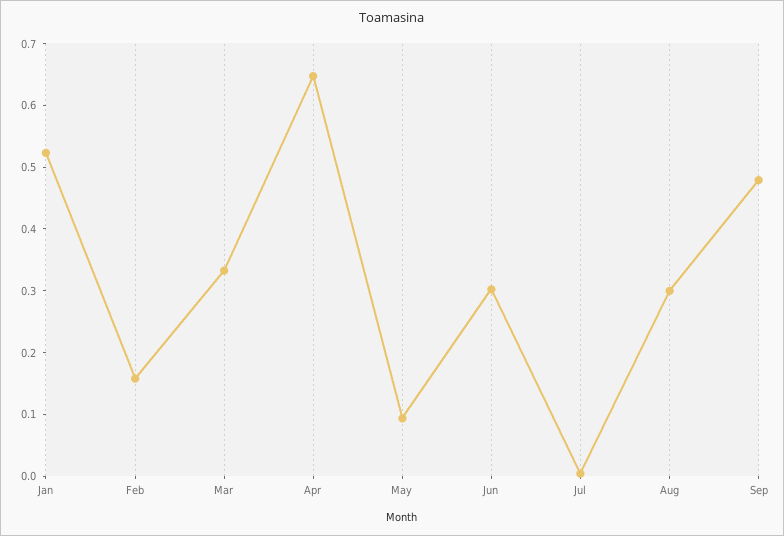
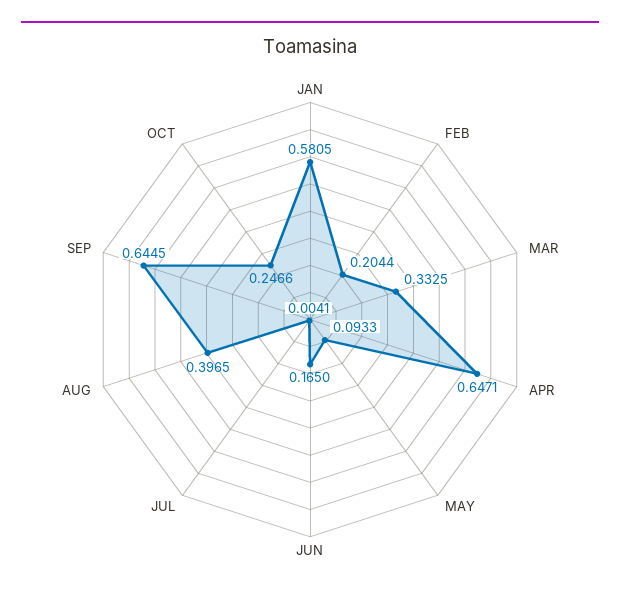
Jan: 0.52 -> 0.5805
Feb: 0.16 -> 0.2044
Jun: 0.3 -> 0.165
Aug: 0.3 -> 0.3965
Sep: 0.48 -> 0.6445
OCT: none -> 0.2466

